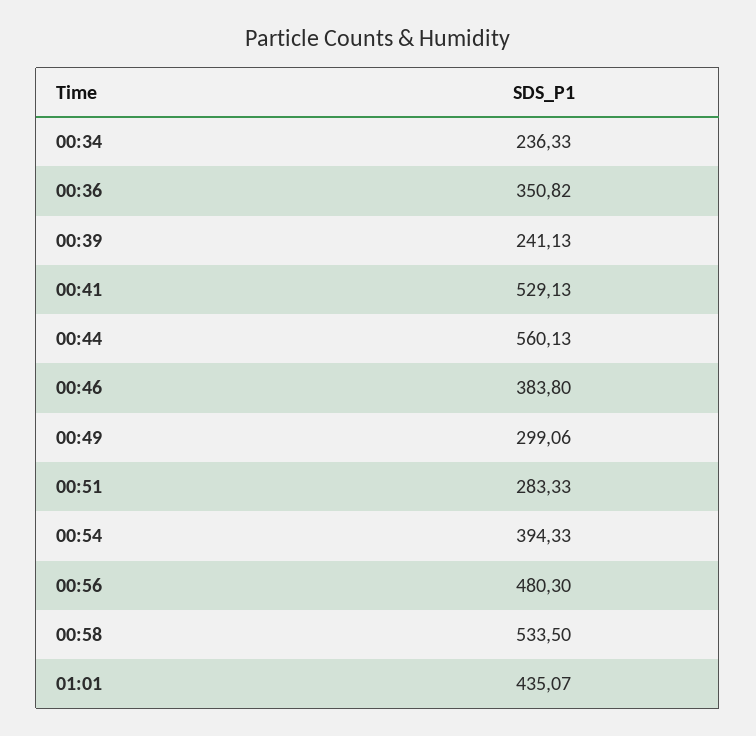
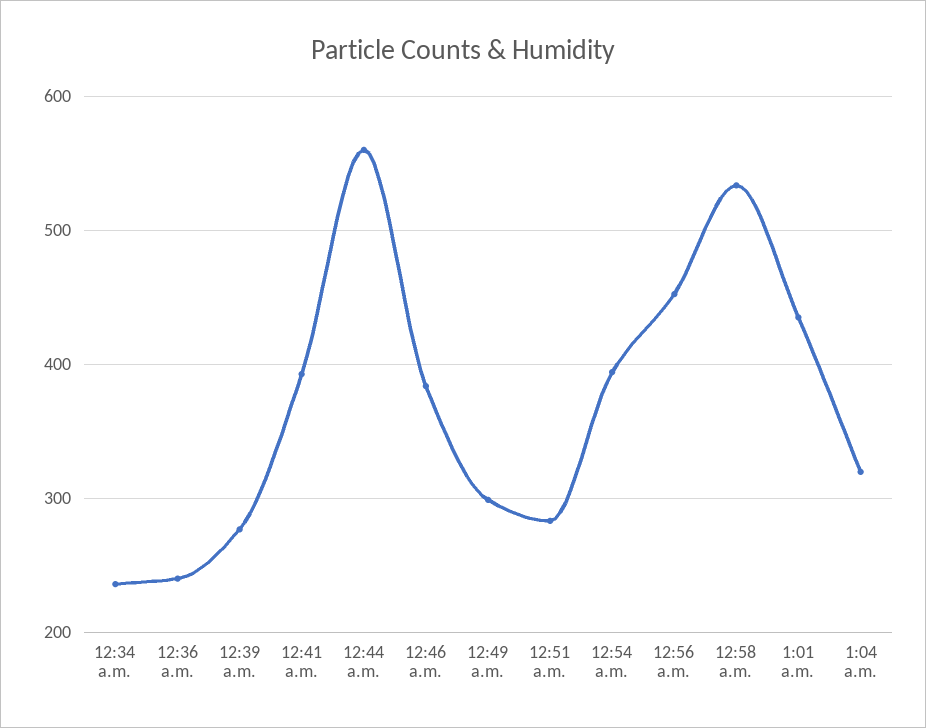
00:36: 350.82 -> 240
00:39: 241.13 -> 280
00:41: 529.13 -> 390
00:56: 480.3 -> 450
1:04 a.m.: none -> 320

